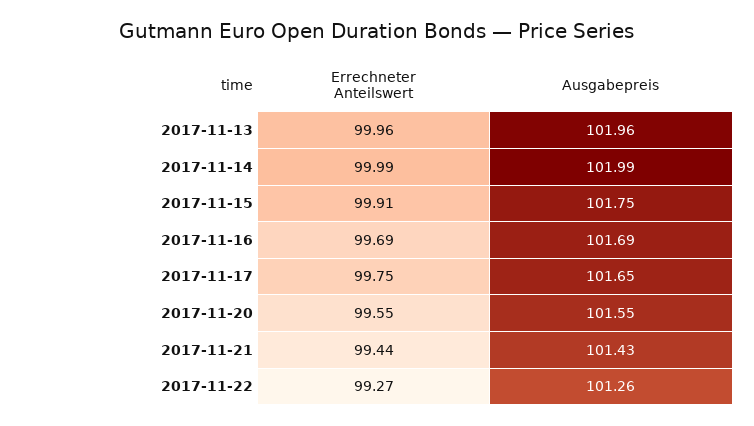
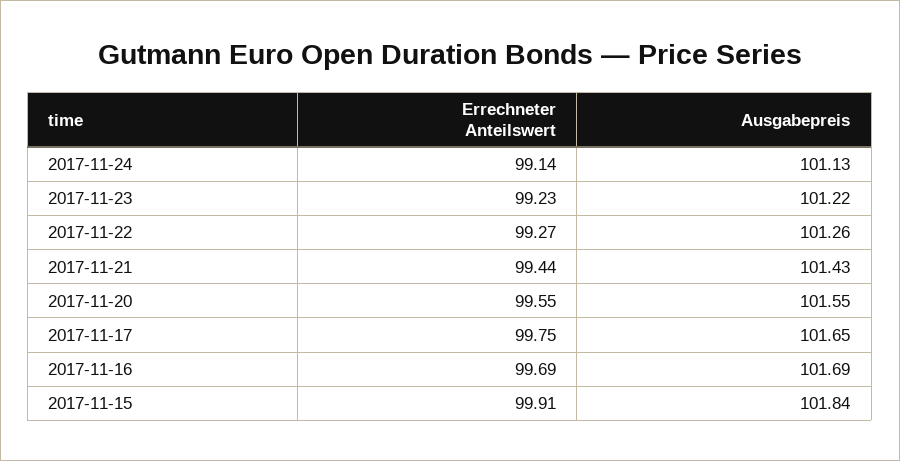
Errechneter Anteilswert, 2017-11-13: 99.96 -> none
Ausgabepreis, 2017-11-13: 101.96 -> none
Errechneter Anteilswert, 2017-11-14: 99.99 -> none
Ausgabepreis, 2017-11-14: 101.99 -> none
Ausgabepreis, 2017-11-15: 101.75 -> 101.84
Errechneter Anteilswert, 2017-11-24: none -> 99.14
Ausgabepreis, 2017-11-24: none -> 101.13
Errechneter Anteilswert, 2017-11-23: none -> 99.23
Ausgabepreis, 2017-11-23: none -> 101.22

